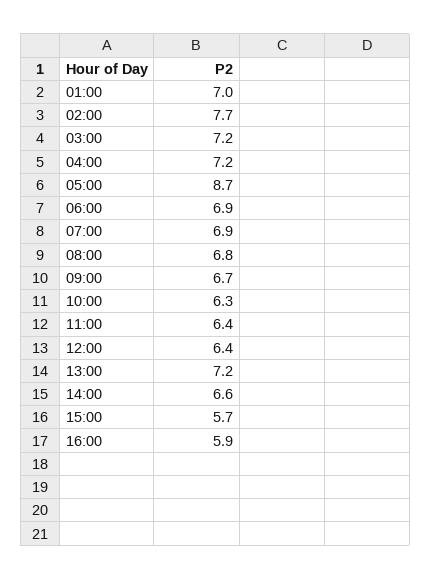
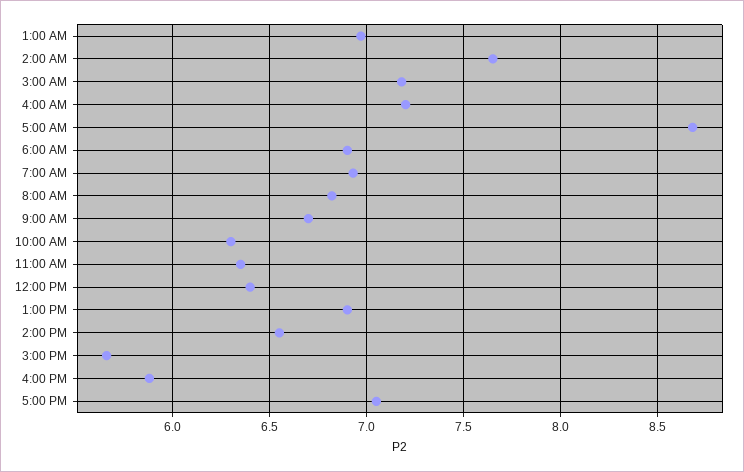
13:00: 7.2 -> 6.9
5:00 PM: none -> 7.05

